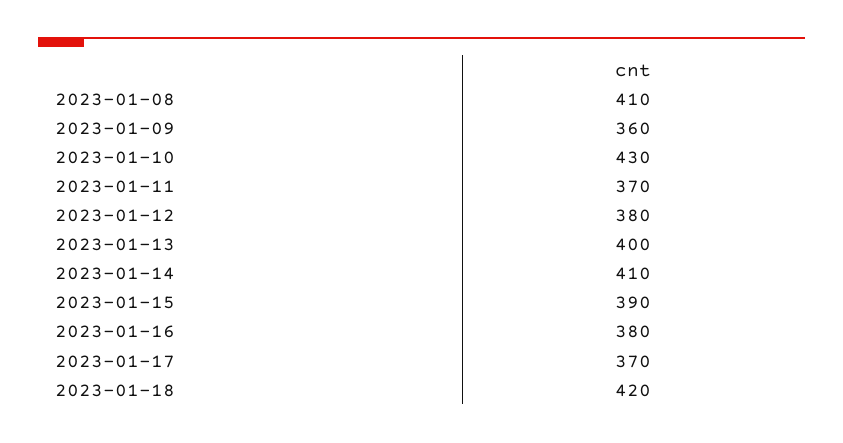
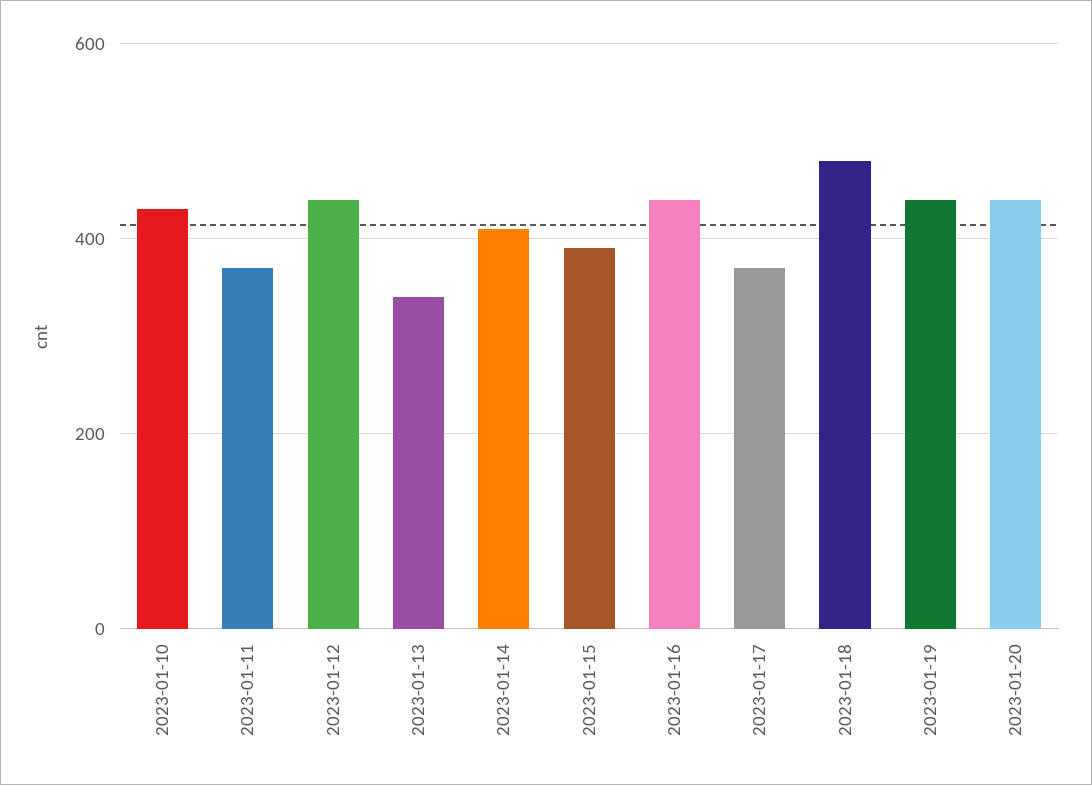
2023-01-08: 410 -> none
2023-01-09: 360 -> none
2023-01-12: 380 -> 440
2023-01-13: 400 -> 340
2023-01-16: 380 -> 440
2023-01-18: 420 -> 480
2023-01-19: none -> 440
2023-01-20: none -> 440

